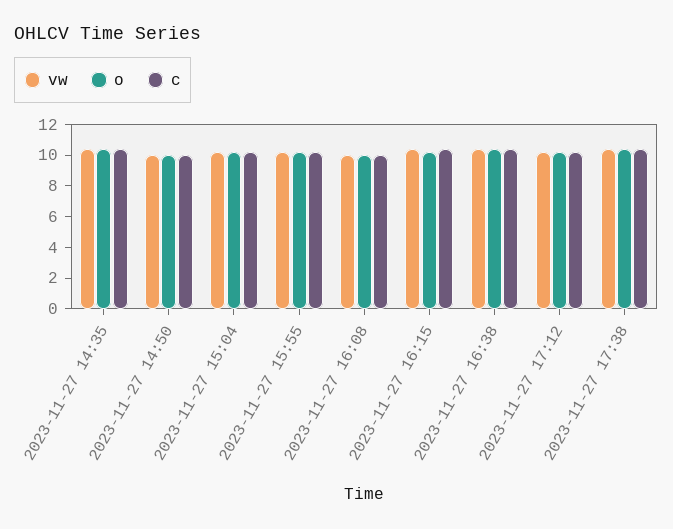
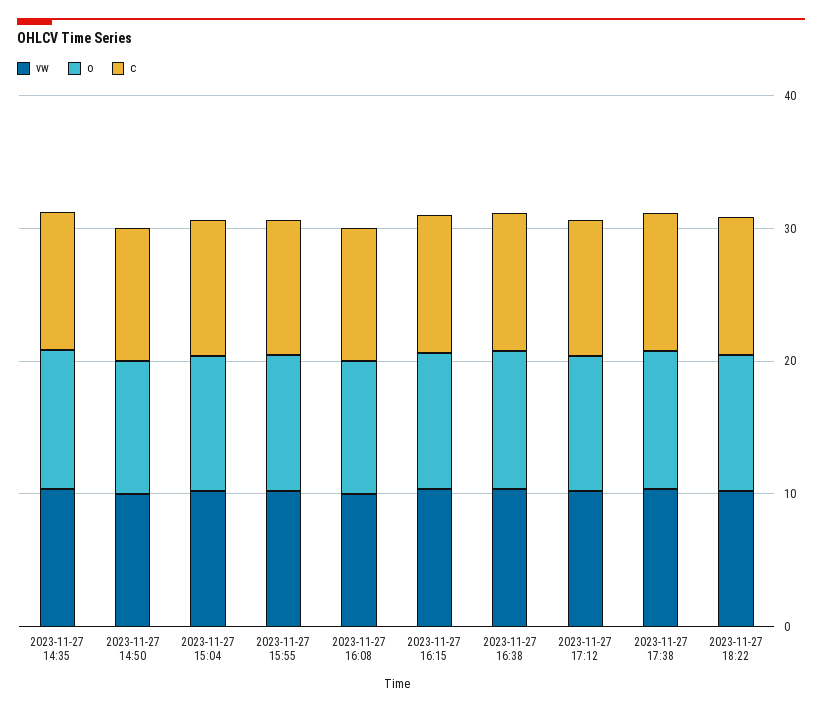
vw, 2023-11-27 18:22: none -> 10
o, 2023-11-27 18:22: none -> 10
c, 2023-11-27 18:22: none -> 10

